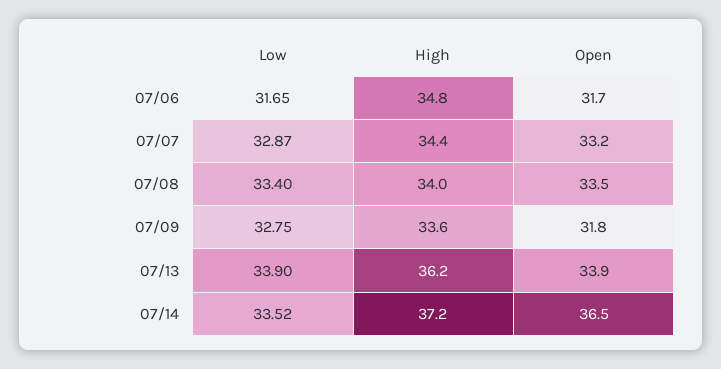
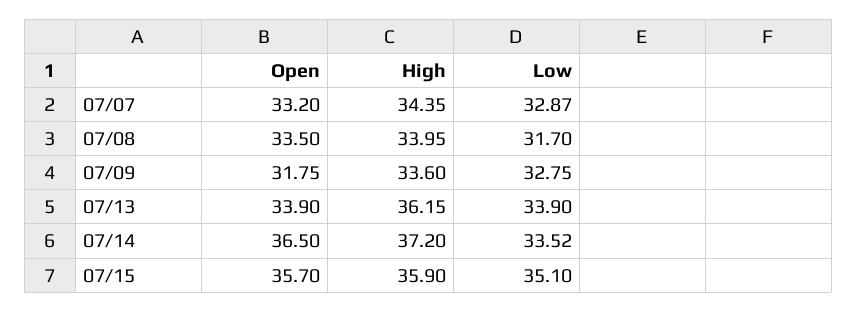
Low, 07/06: 31.65 -> none
High, 07/06: 34.8 -> none
Open, 07/06: 31.7 -> none
Low, 07/08: 33.4 -> 31.7
Open, 07/15: none -> 35.7
High, 07/15: none -> 35.9
Low, 07/15: none -> 35.1

